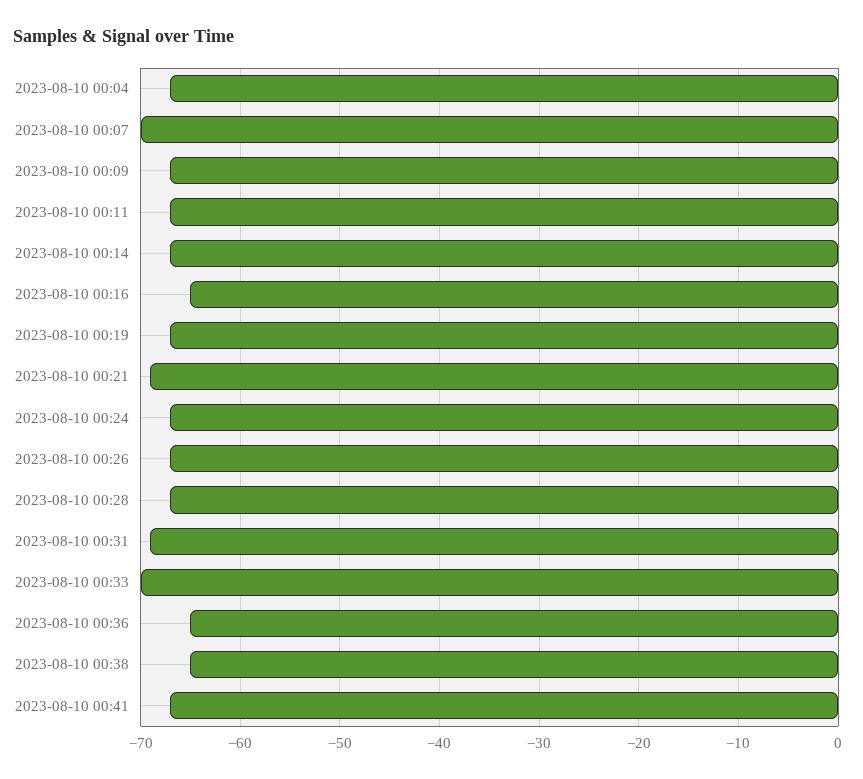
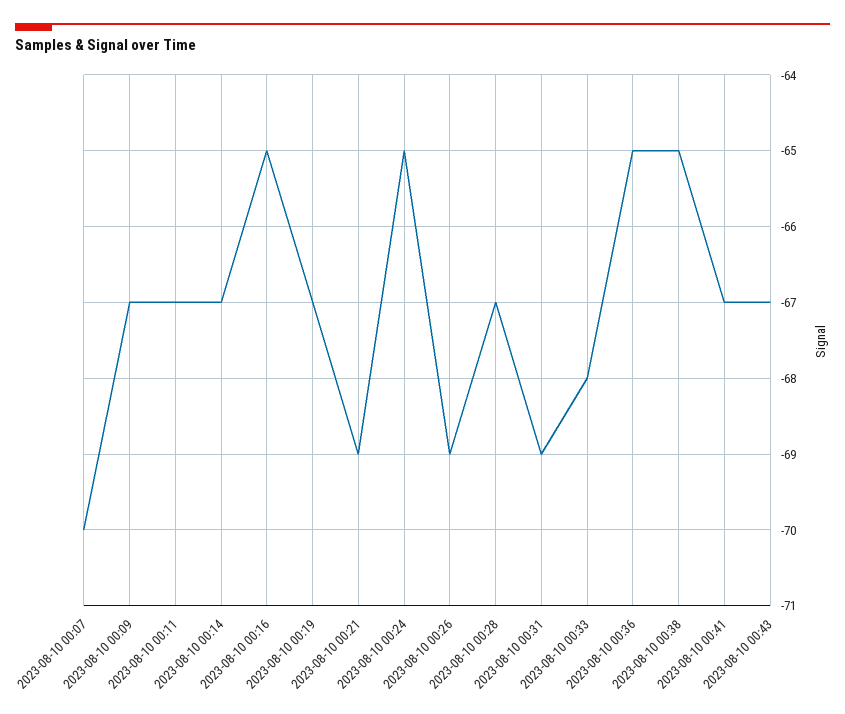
2023-08-10 00:04: -67 -> none
2023-08-10 00:24: -67 -> -65
2023-08-10 00:26: -67 -> -69
2023-08-10 00:33: -70 -> -68
2023-08-10 00:43: none -> -67

